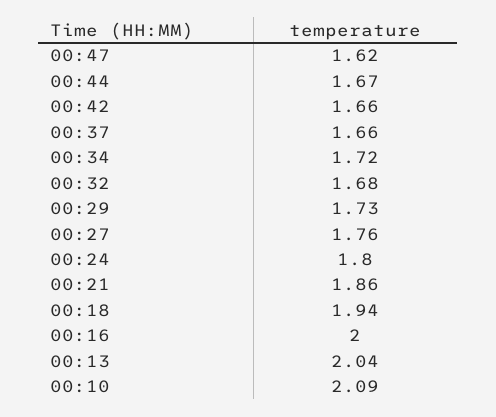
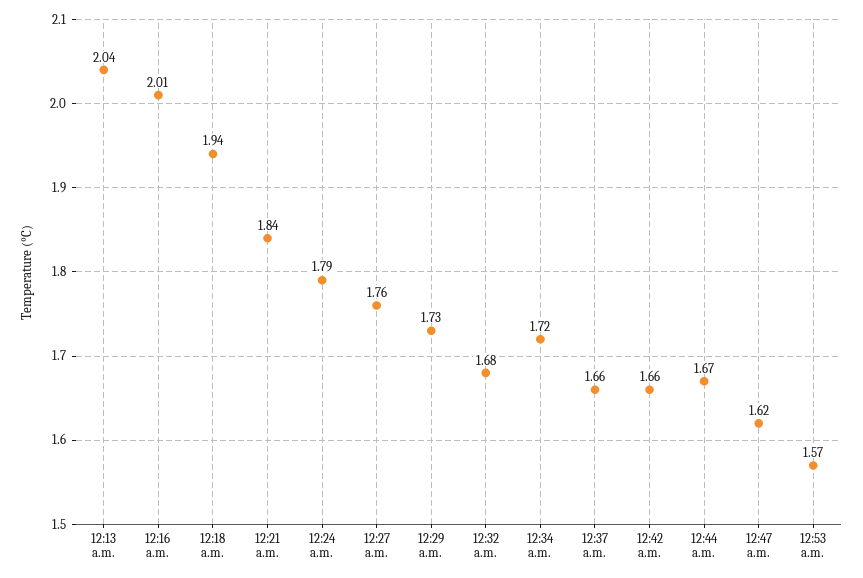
00:24: 1.8 -> 1.79
00:21: 1.86 -> 1.84
00:16: 2 -> 2.01
00:10: 2.09 -> none
12:53 a.m.: none -> 1.57

